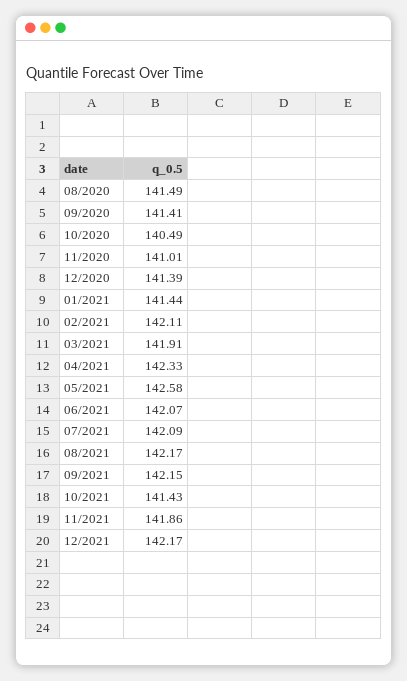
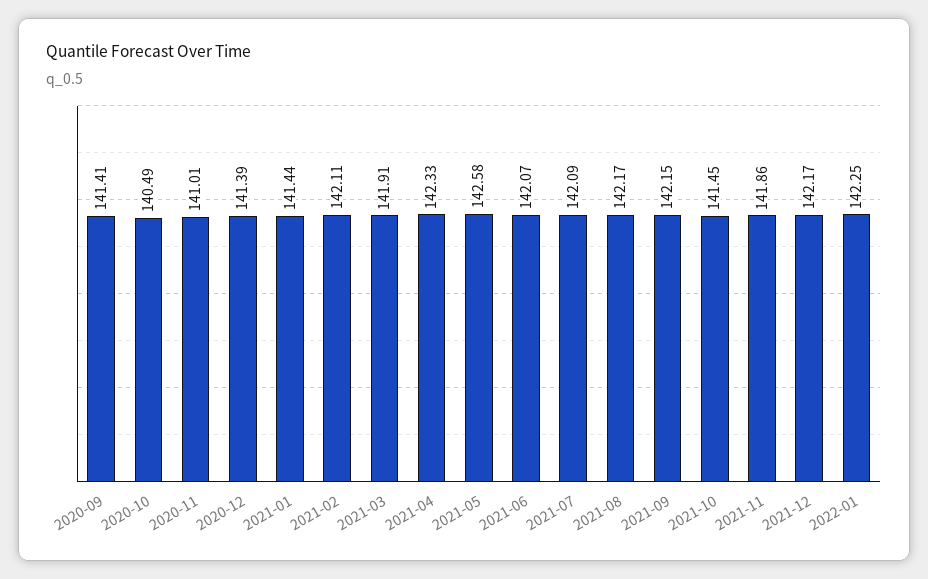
08/2020: 141.49 -> none
10/2021: 141.43 -> 141.45
2022-01: none -> 142.25

